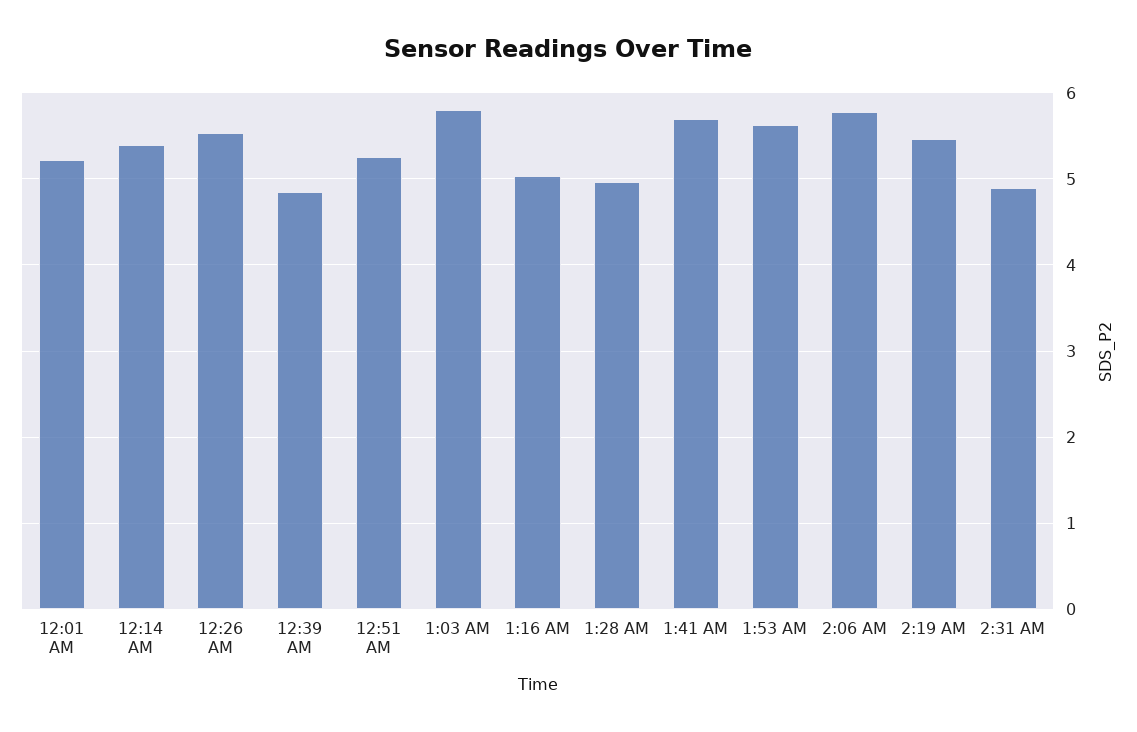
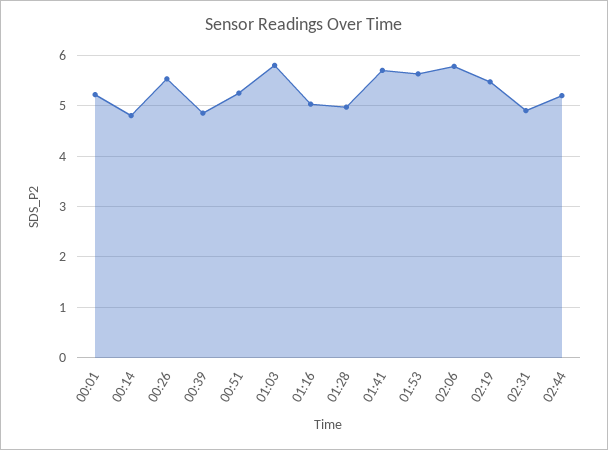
12:14 AM: 5.4 -> 4.8
02:44: none -> 5.2

